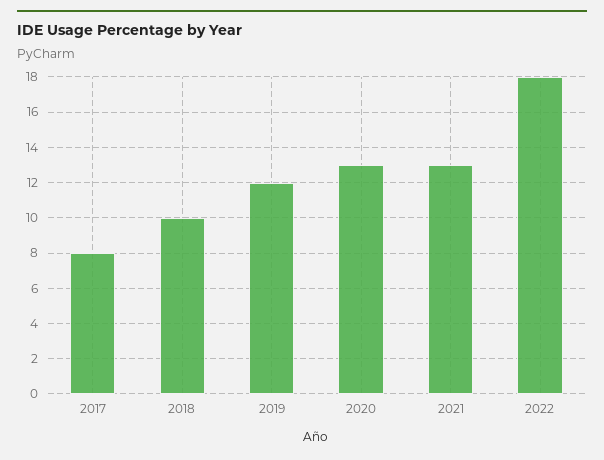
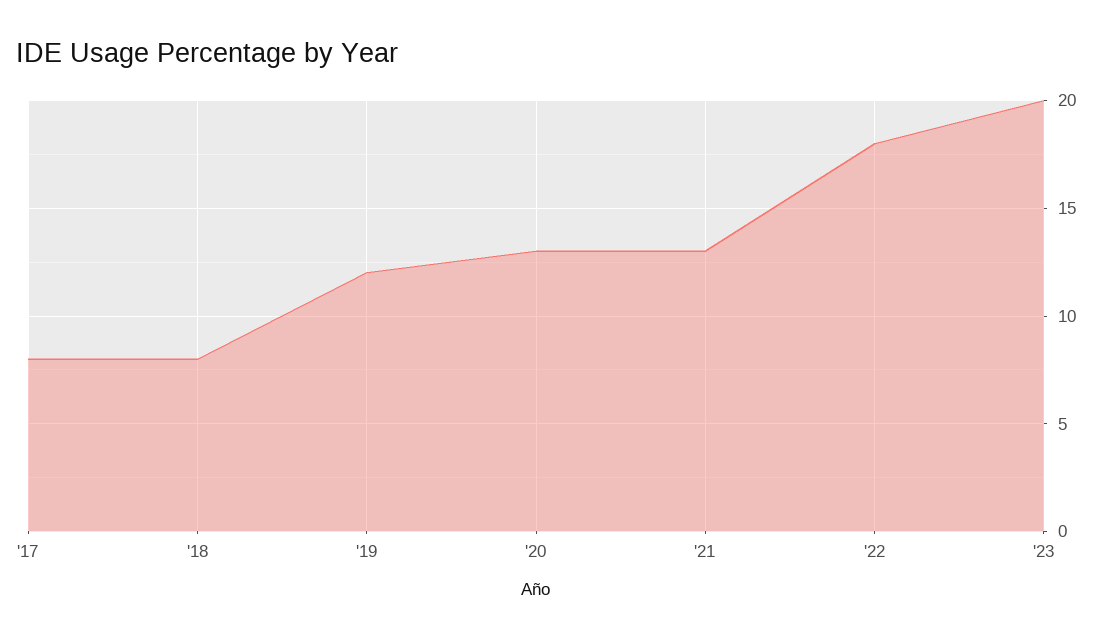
2018: 10 -> 8
'23: none -> 20

